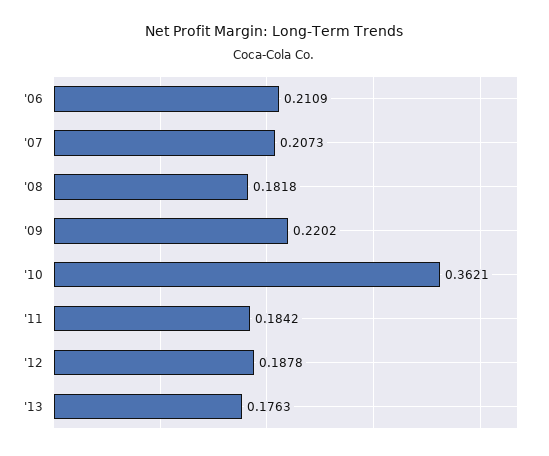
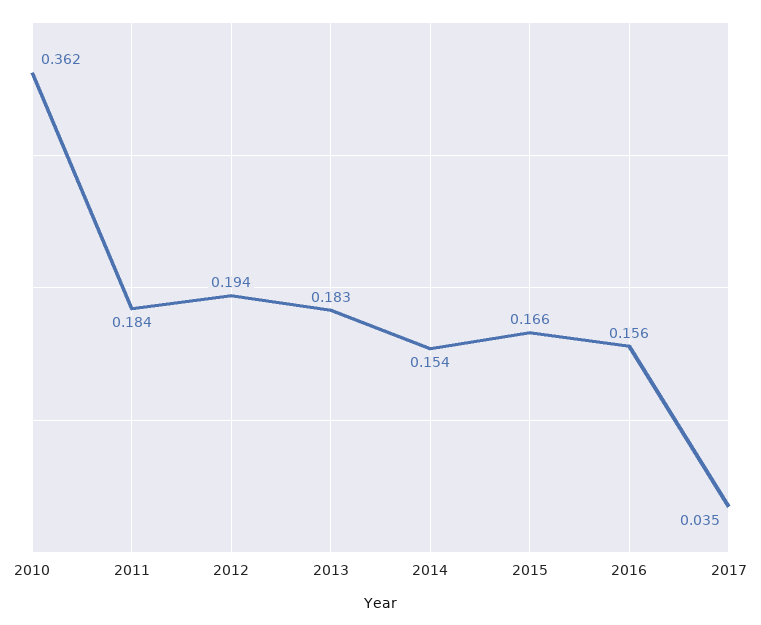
'06: 0.2109 -> none
'07: 0.2073 -> none
'08: 0.1818 -> none
'09: 0.2202 -> none
'12: 0.1878 -> 0.194
'13: 0.1763 -> 0.183
2014: none -> 0.154
2015: none -> 0.166
2016: none -> 0.156
2017: none -> 0.035

